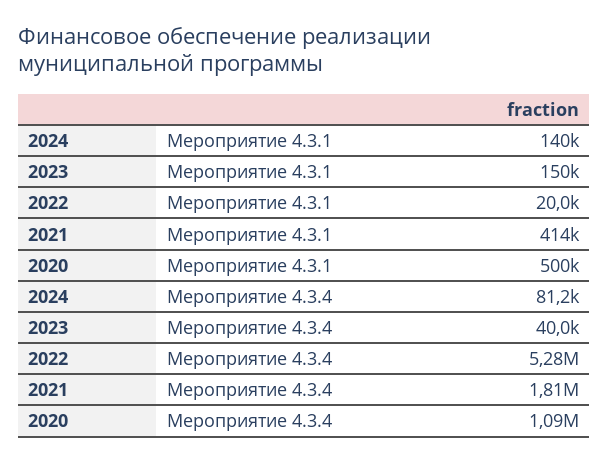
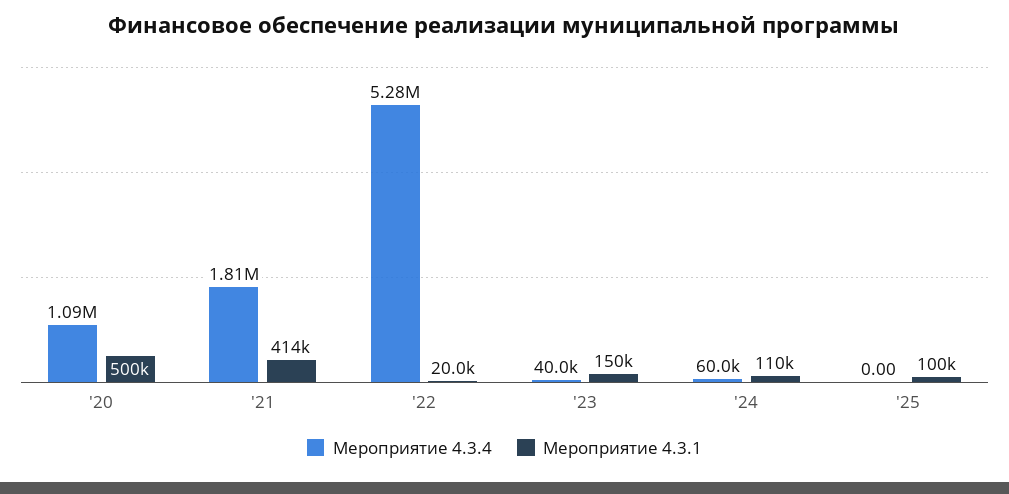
Мероприятие 4.3.1, 2024: 140000 -> 110000
Мероприятие 4.3.4, 2024: 81200 -> 60000
Мероприятие 4.3.4, '25: none -> 0
Мероприятие 4.3.1, '25: none -> 100000

